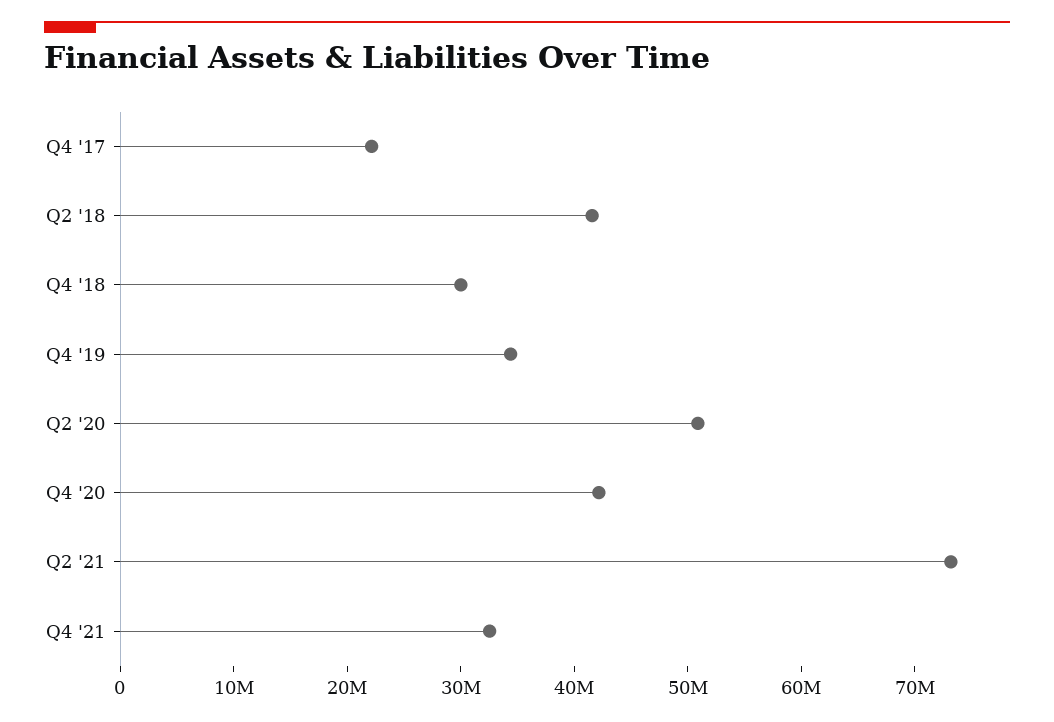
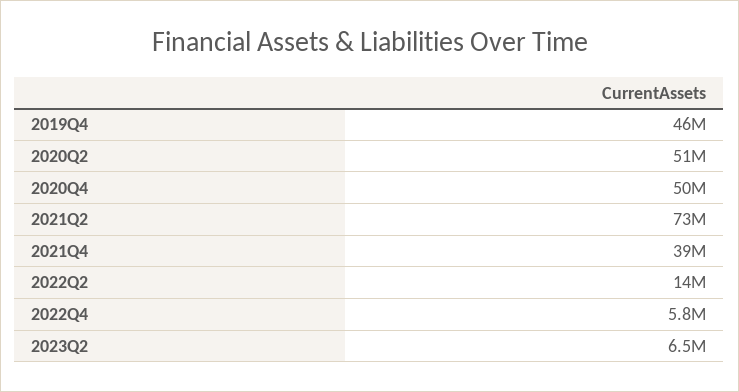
Q4 '17: 22000000 -> none
Q2 '18: 42000000 -> none
Q4 '18: 30000000 -> none
Q4 '19: 34000000 -> 46000000
Q4 '20: 42000000 -> 50000000
Q4 '21: 32000000 -> 39000000
2022Q2: none -> 14000000
2022Q4: none -> 5800000
2023Q2: none -> 6500000

